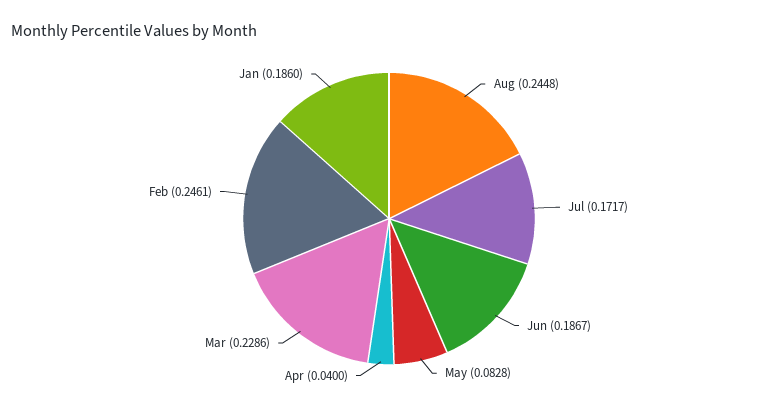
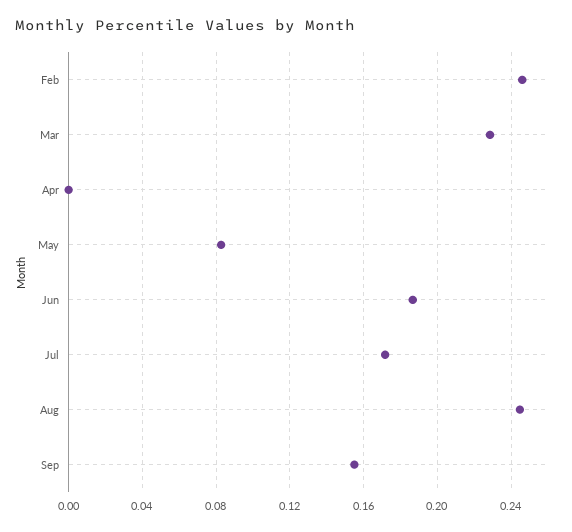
Apr: 0.04 -> 0
Jan: 0.186 -> none
Sep: none -> 0.155

